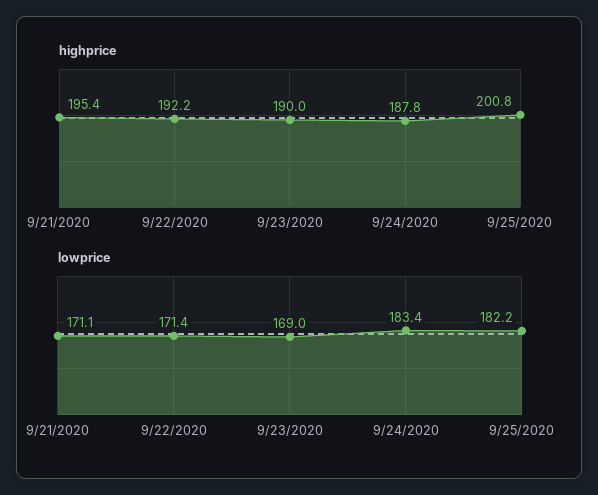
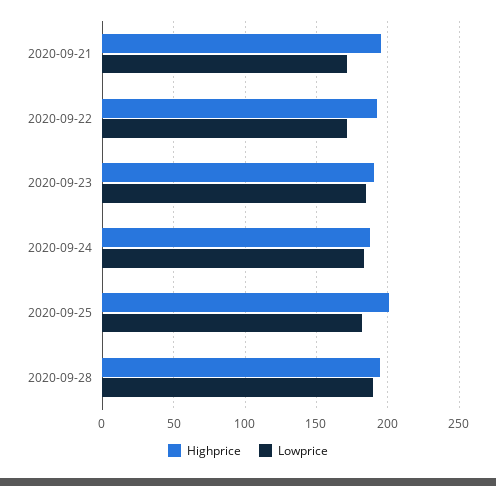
lowprice, 9/23/2020: 169 -> 185
highprice, 2020-09-28: none -> 195
lowprice, 2020-09-28: none -> 190

